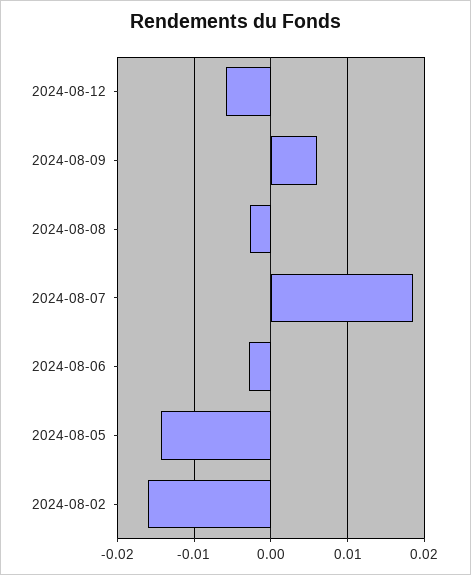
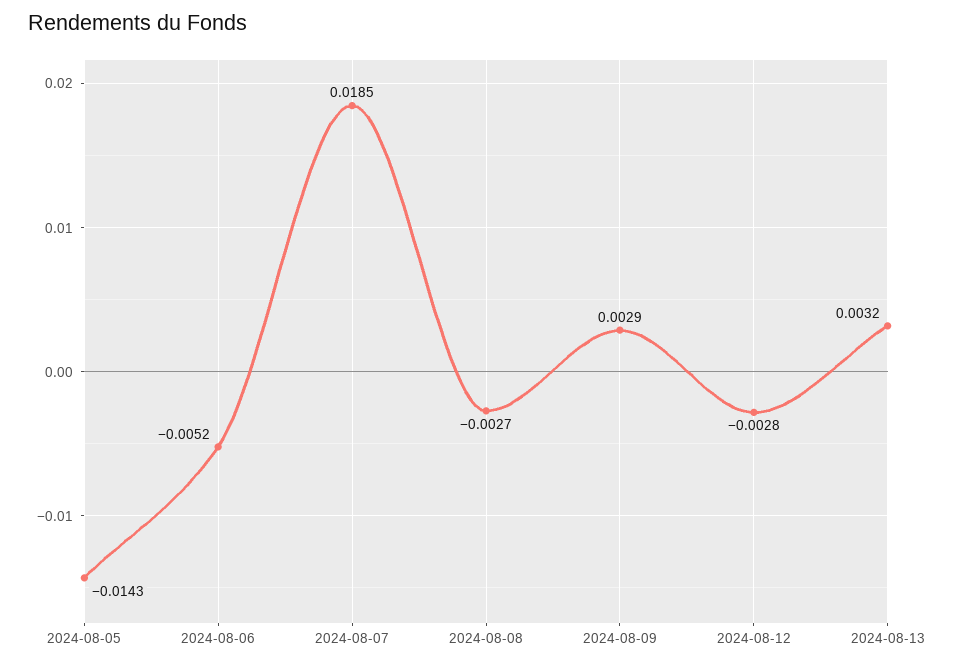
2024-08-12: -0.006 -> -0.0028
2024-08-09: 0.006 -> 0.0029
2024-08-06: -0.003 -> -0.0052
2024-08-02: -0.016 -> none
2024-08-13: none -> 0.0032

